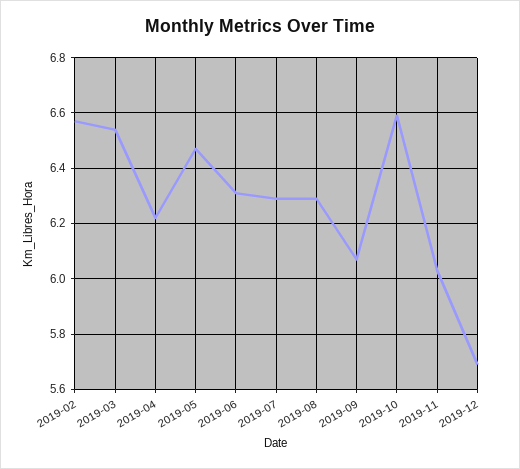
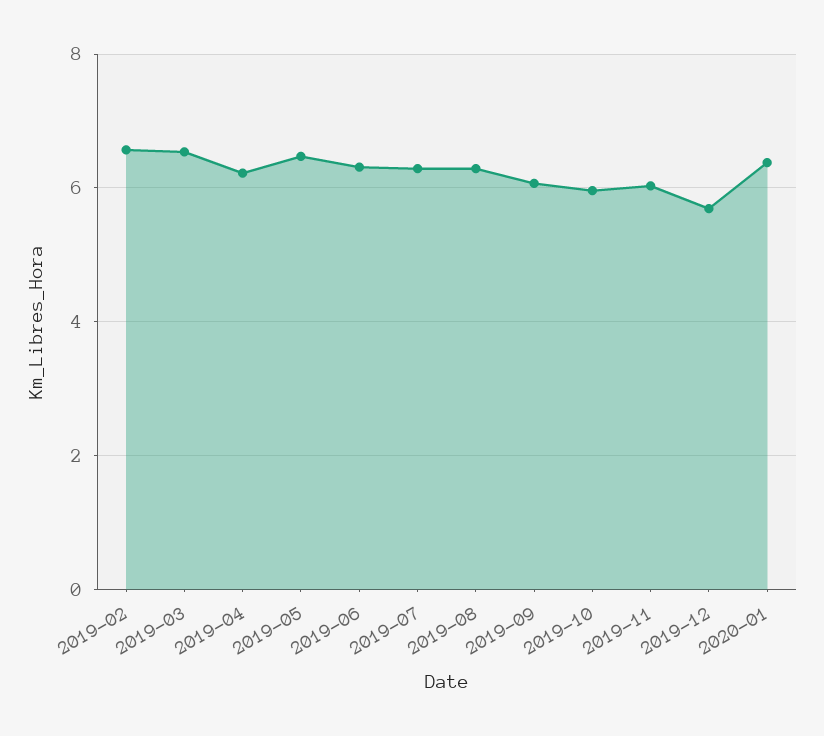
2019-10: 6.6 -> 6
2020-01: none -> 6.4

